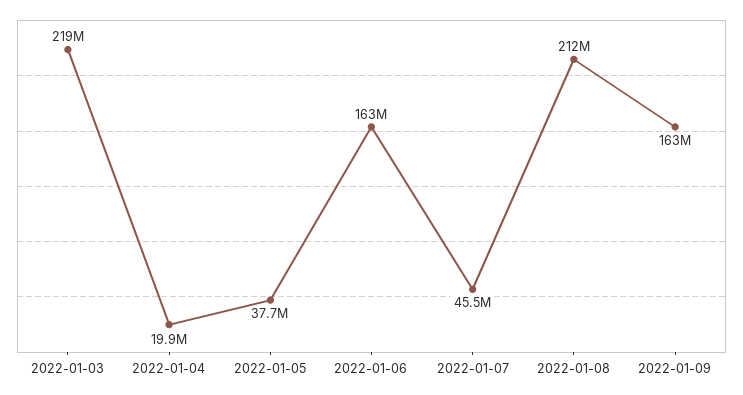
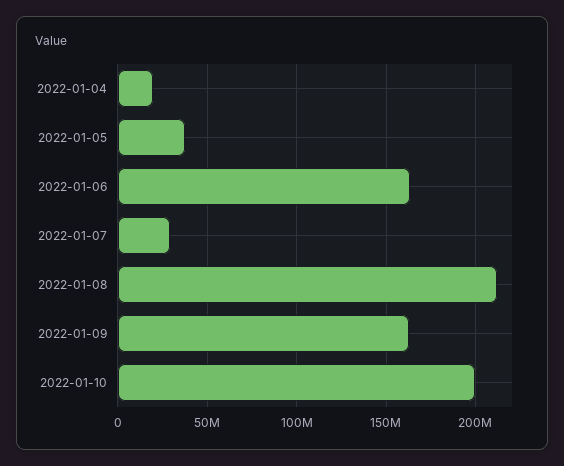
2022-01-03: 219000000 -> none
2022-01-07: 45500000 -> 30000000
2022-01-10: none -> 200000000

